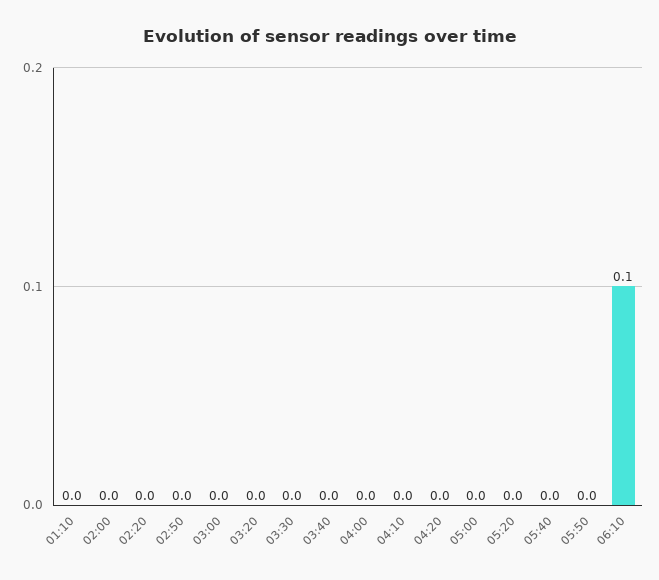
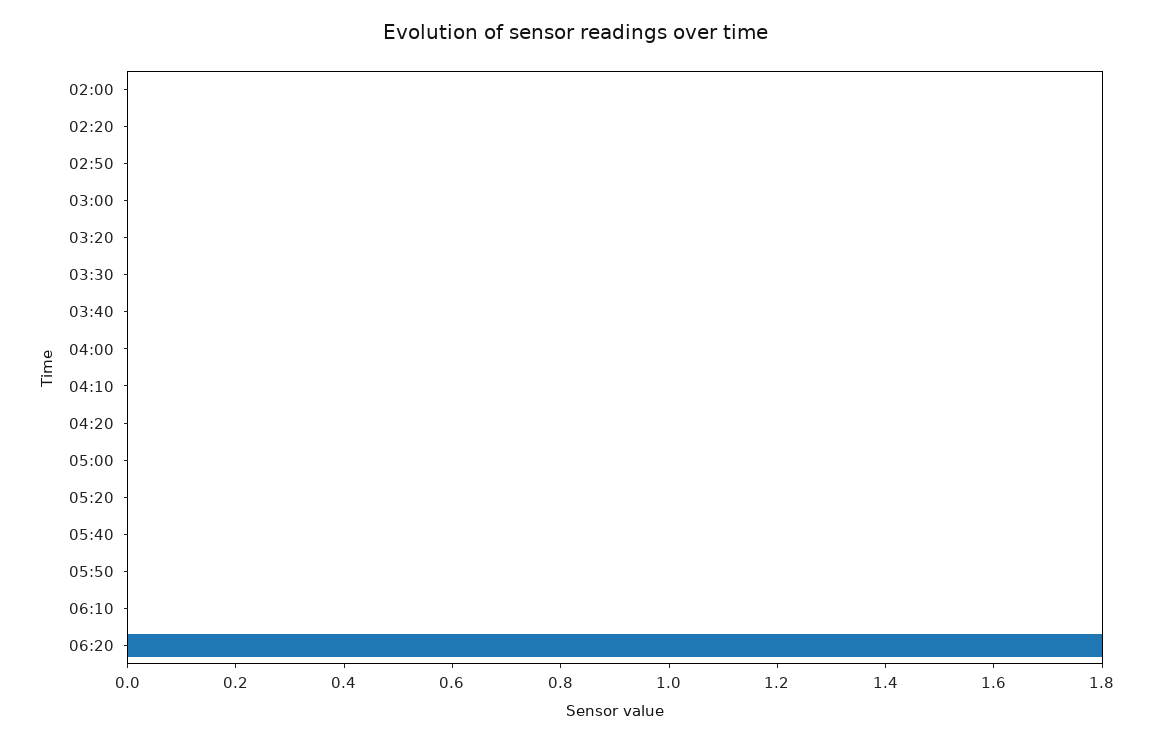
01:10: 0 -> none
06:10: 0.1 -> 0
06:20: none -> 1.8

